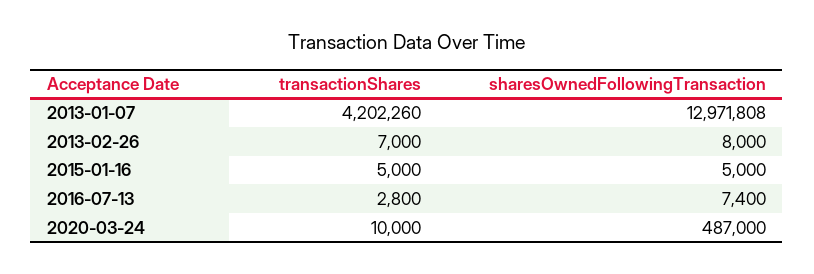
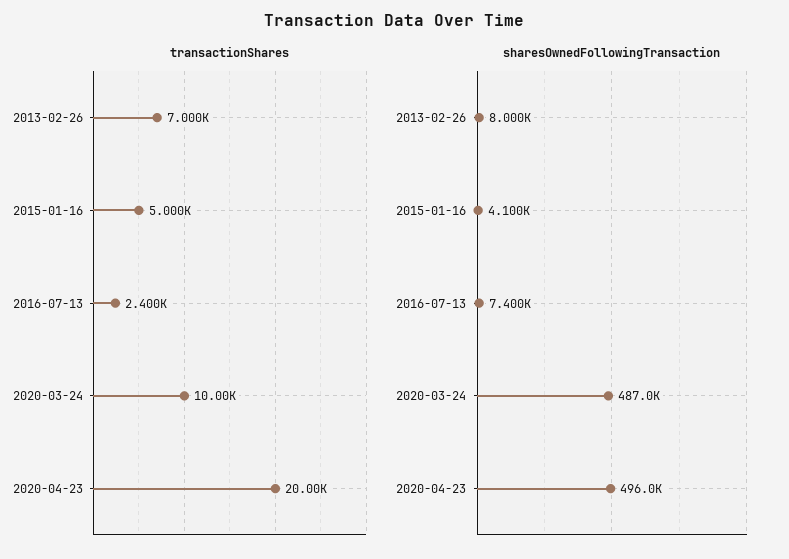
transactionShares, 2013-01-07: 4202260 -> none
sharesOwnedFollowingTransaction, 2013-01-07: 12971808 -> none
sharesOwnedFollowingTransaction, 2015-01-16: 5000 -> 4100
transactionShares, 2016-07-13: 2800 -> 2400
transactionShares, 2020-04-23: none -> 20000
sharesOwnedFollowingTransaction, 2020-04-23: none -> 496000

